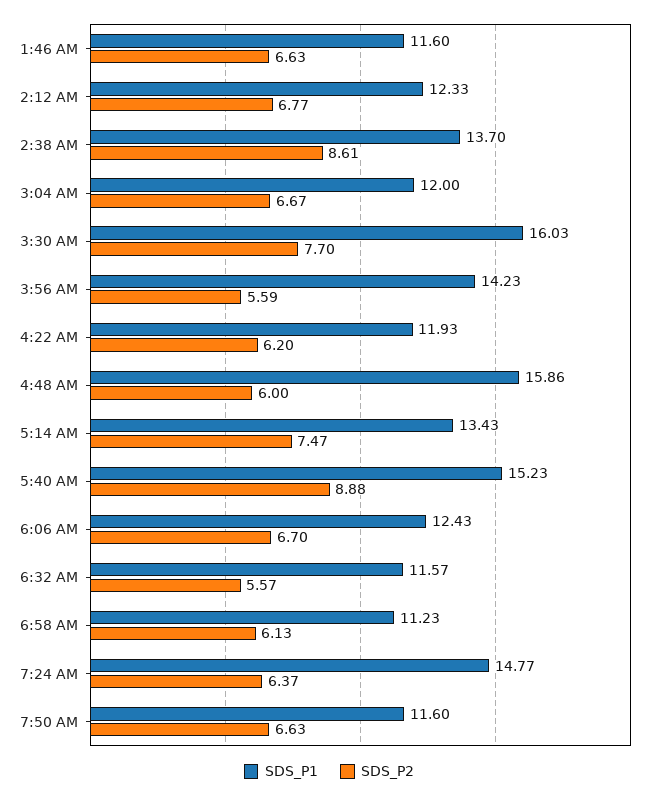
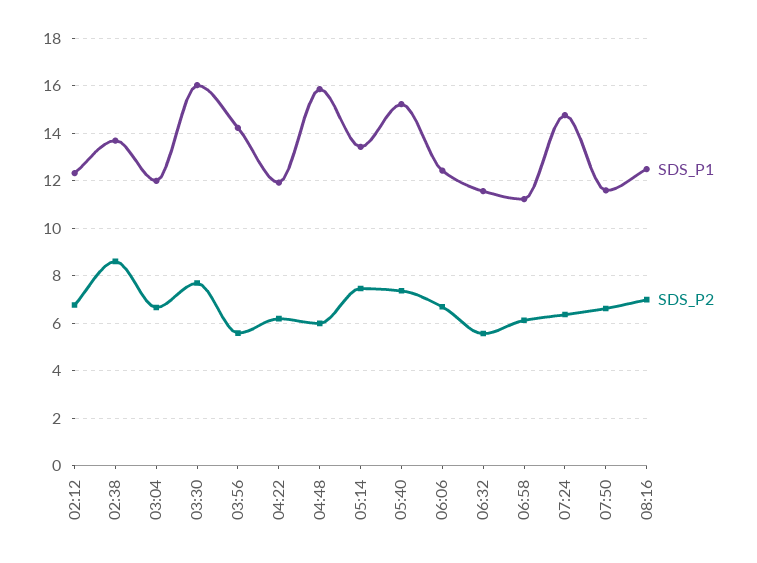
SDS_P1, 1:46 AM: 11.6 -> none
SDS_P2, 1:46 AM: 6.63 -> none
SDS_P2, 5:40 AM: 8.88 -> 7.5
SDS_P1, 08:16: none -> 12.5
SDS_P2, 08:16: none -> 7

